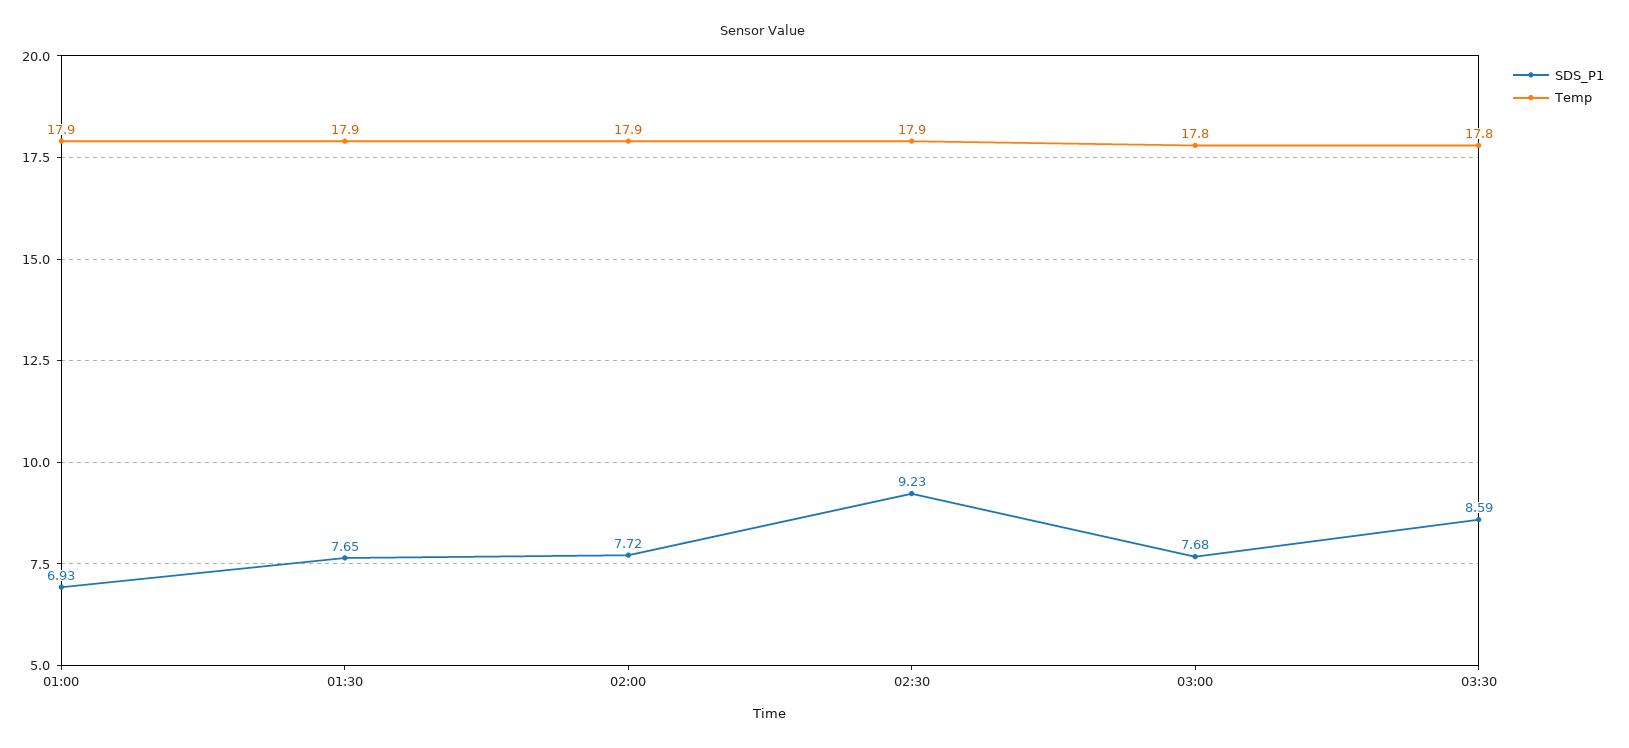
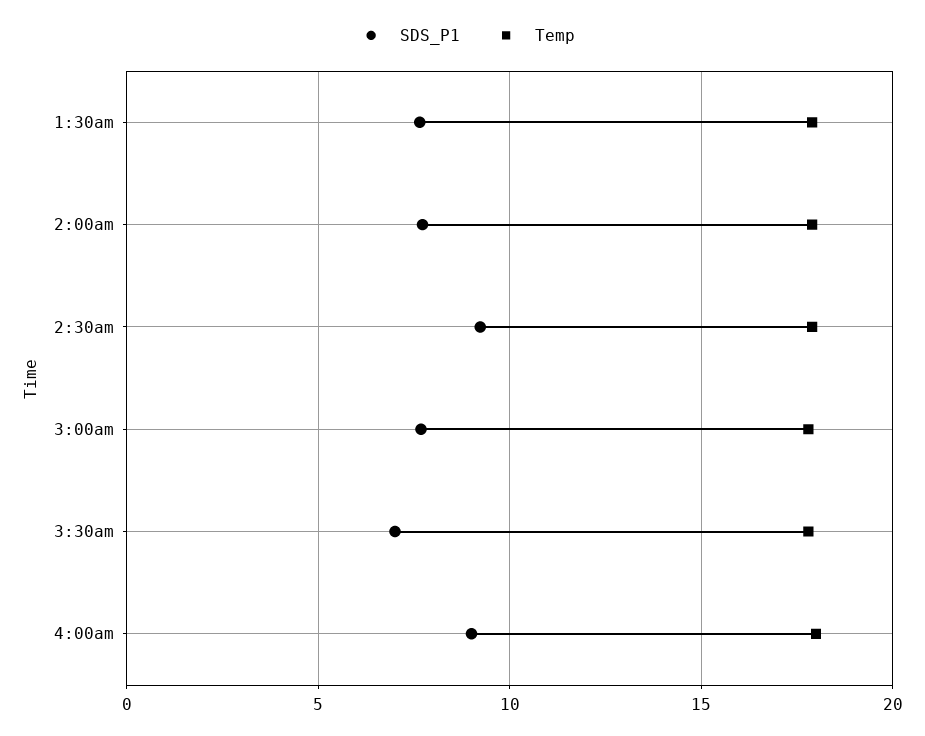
SDS_P1, 01:00: 6.93 -> none
Temp, 01:00: 17.9 -> none
SDS_P1, 03:30: 8.59 -> 7
SDS_P1, 4:00am: none -> 9
Temp, 4:00am: none -> 18

